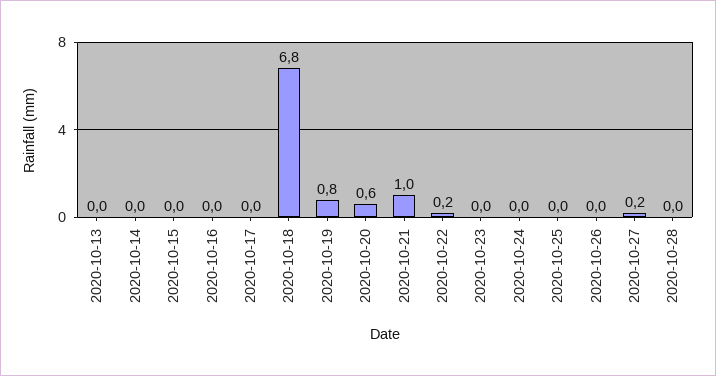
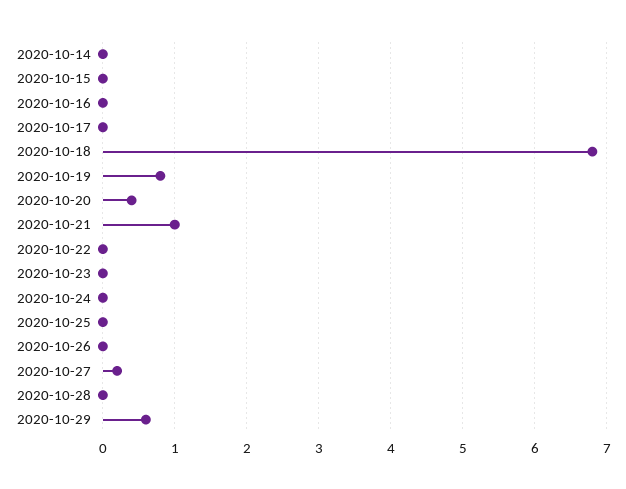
2020-10-13: 0 -> none
2020-10-20: 0.6 -> 0.4
2020-10-22: 0.2 -> 0
2020-10-29: none -> 0.6

